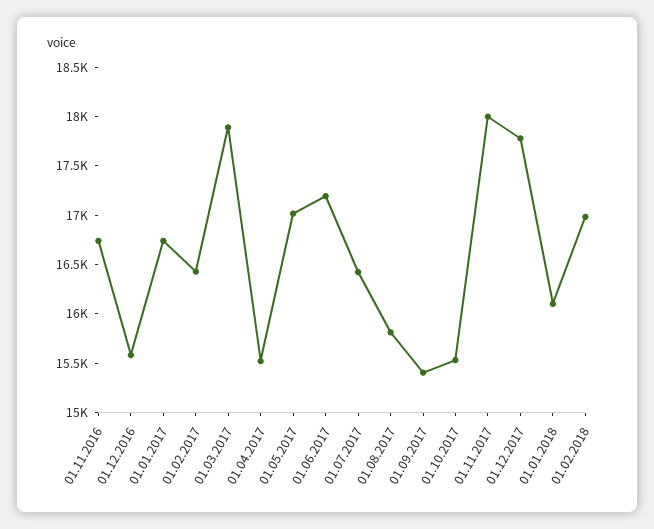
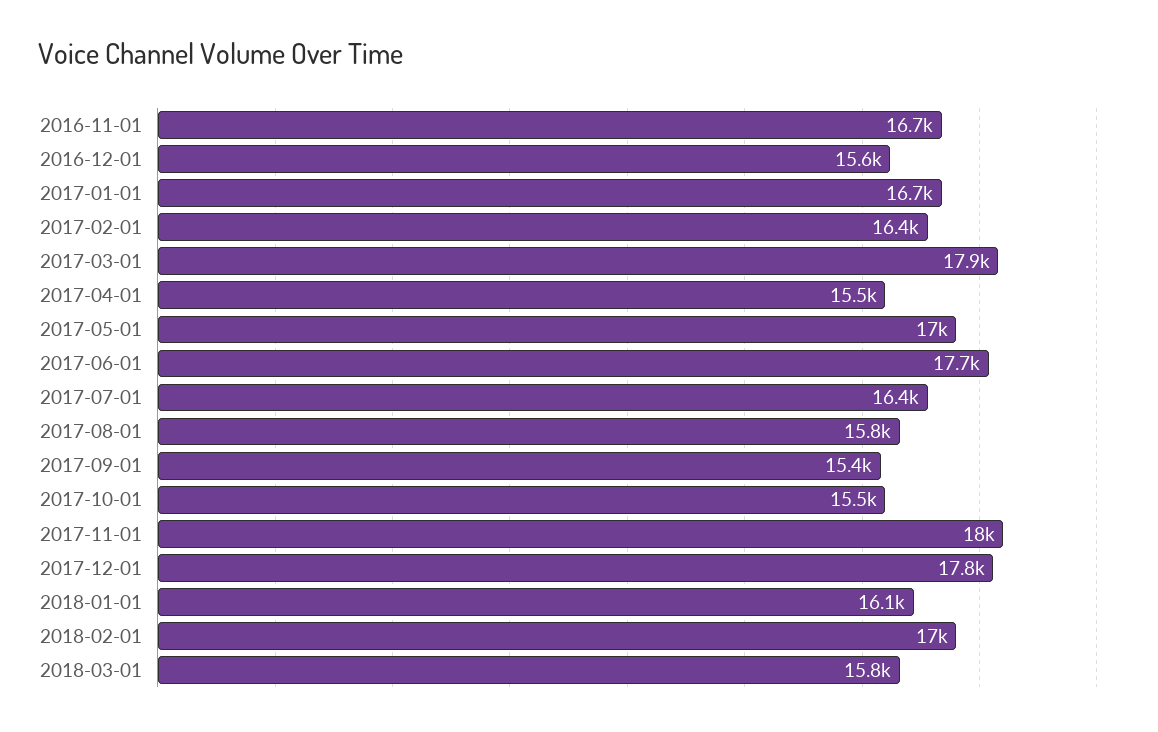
01.06.2017: 17200 -> 17700
2018-03-01: none -> 15800

